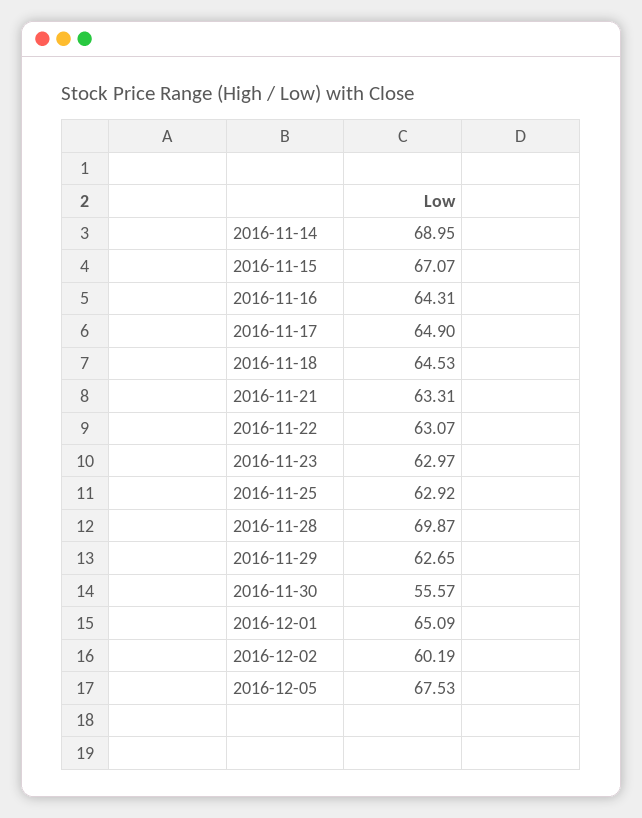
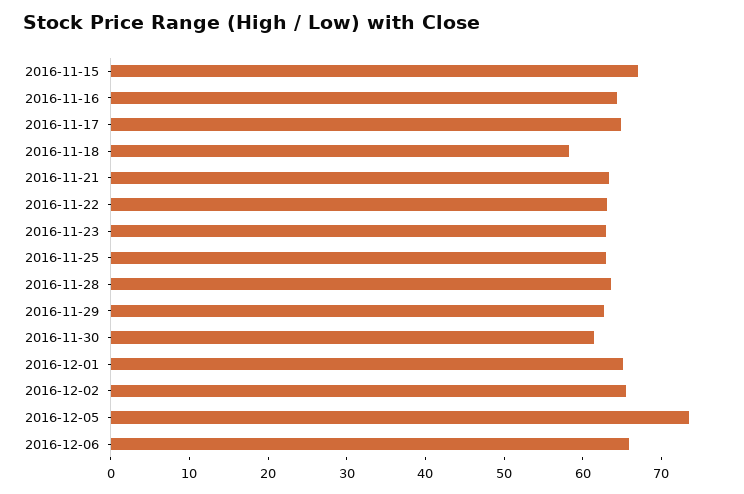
2016-11-14: 68.95 -> none
2016-11-18: 64.53 -> 58
2016-11-28: 69.87 -> 64
2016-11-30: 55.57 -> 62
2016-12-02: 60.19 -> 66
2016-12-05: 67.53 -> 74
2016-12-06: none -> 66

